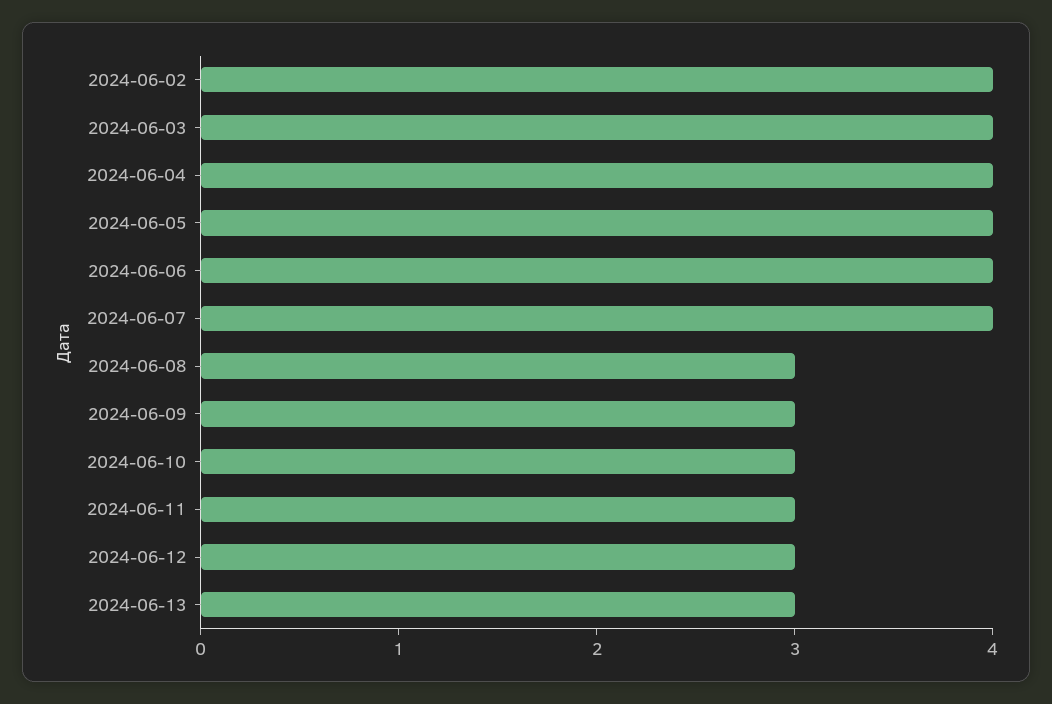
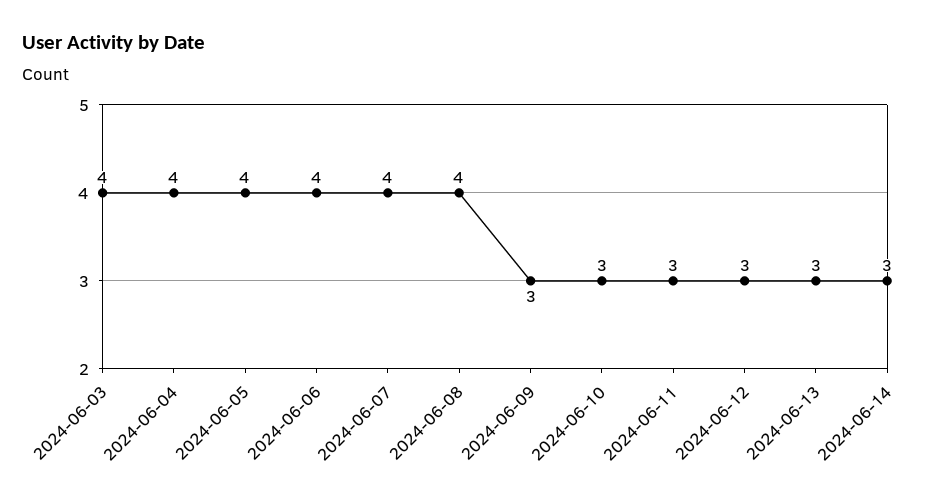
2024-06-02: 4 -> none
2024-06-08: 3 -> 4
2024-06-14: none -> 3

